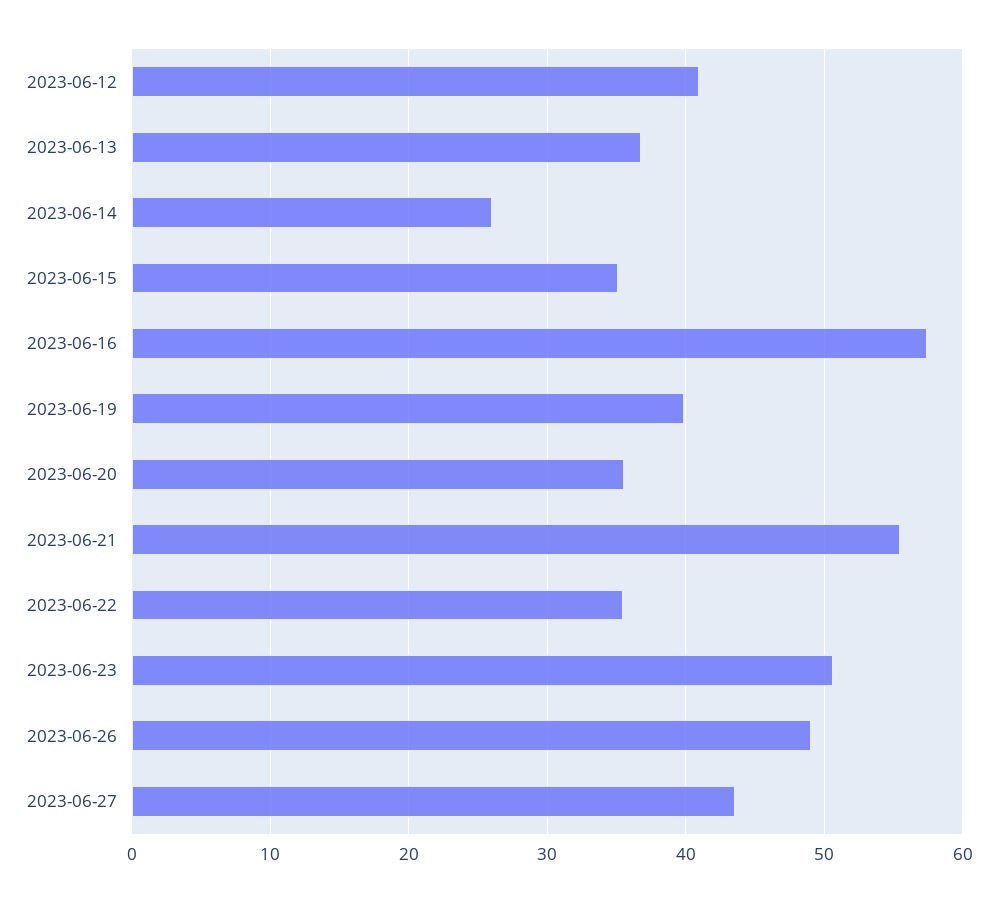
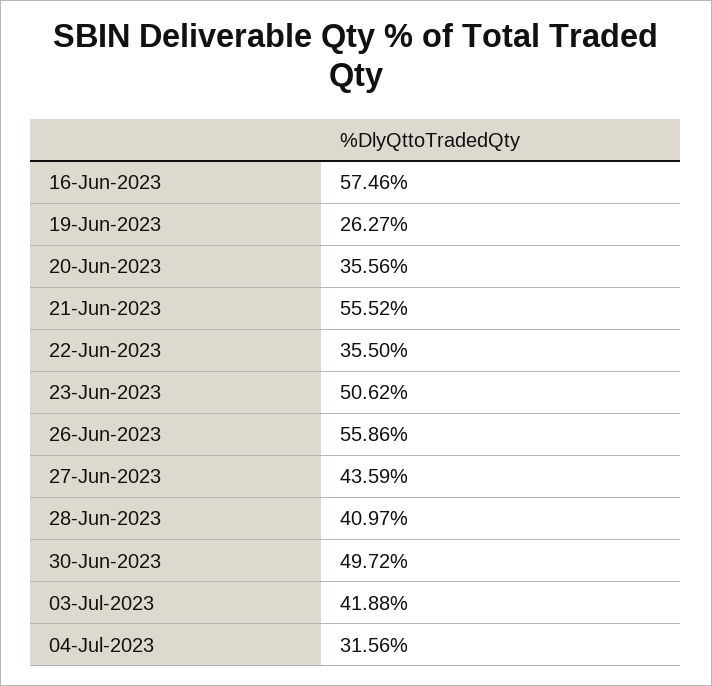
2023-06-12: 41 -> none
2023-06-13: 37 -> none
2023-06-14: 26 -> none
2023-06-15: 35 -> none
2023-06-19: 40 -> 26.27
2023-06-26: 49 -> 55.86
28-Jun-2023: none -> 40.97
30-Jun-2023: none -> 49.72
03-Jul-2023: none -> 41.88
04-Jul-2023: none -> 31.56

